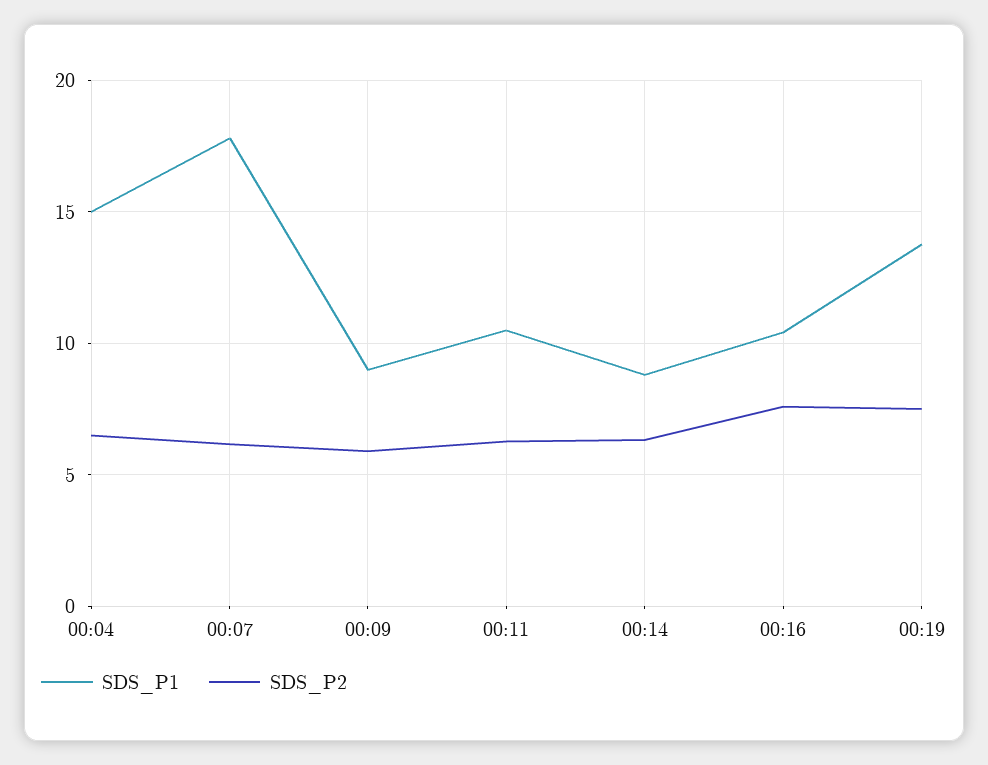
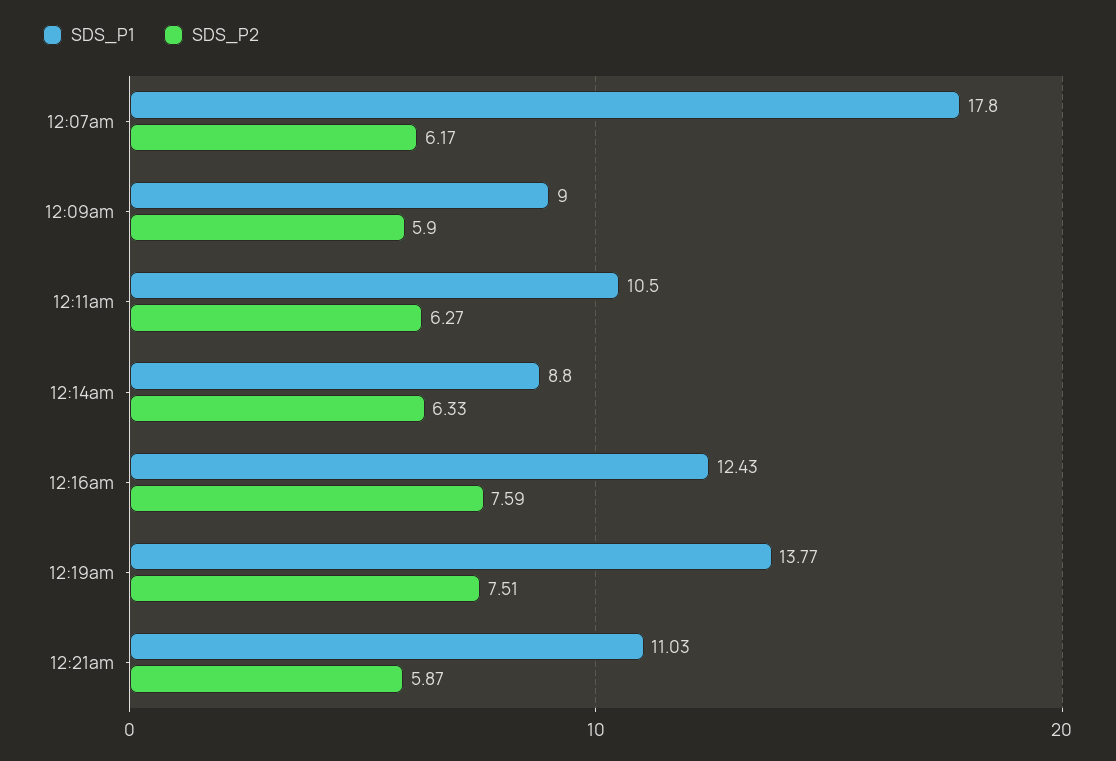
SDS_P1, 00:04: 15 -> none
SDS_P2, 00:04: 6.5 -> none
SDS_P1, 00:16: 10.5 -> 12.43
SDS_P1, 12:21am: none -> 11.03
SDS_P2, 12:21am: none -> 5.87

